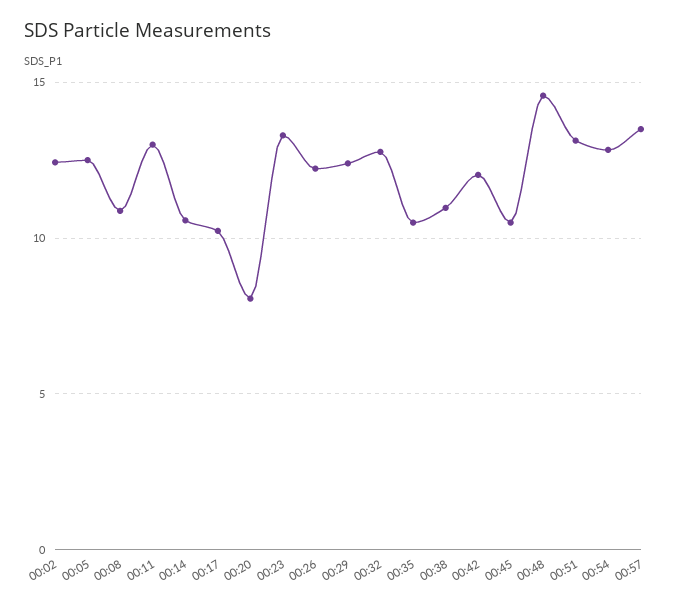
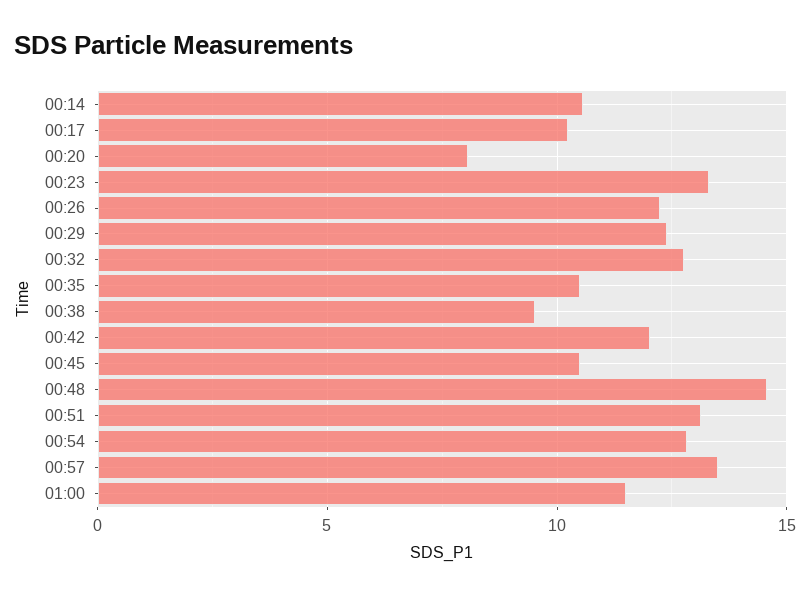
00:02: 12.5 -> none
00:05: 12.5 -> none
00:08: 11 -> none
00:11: 13 -> none
00:38: 11 -> 9.5
01:00: none -> 11.5

